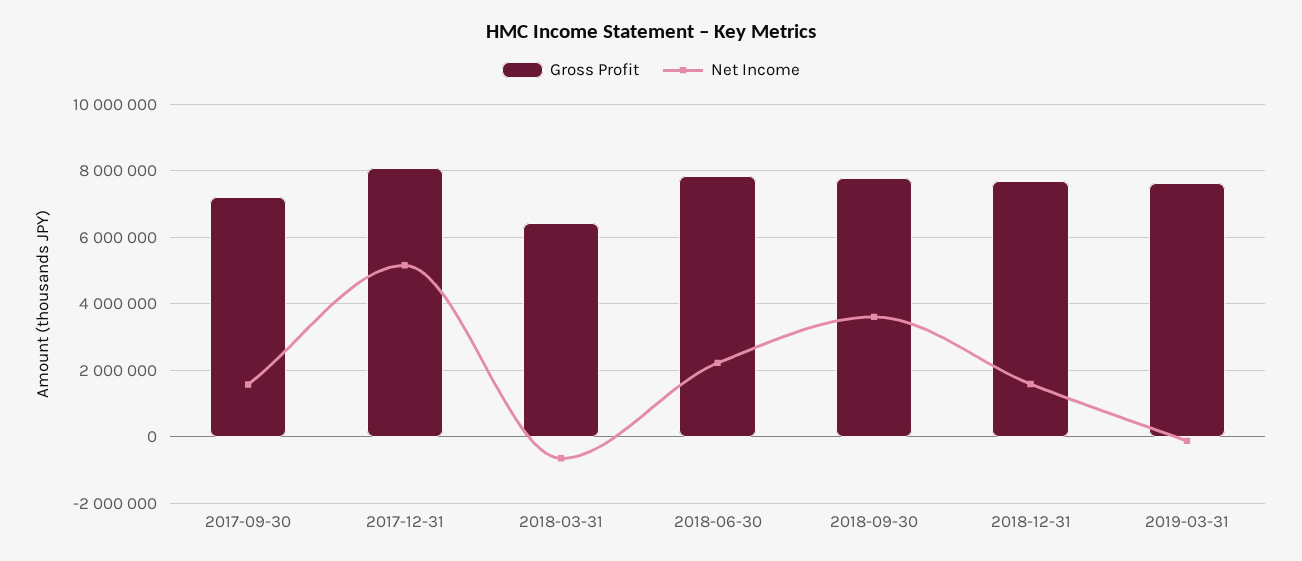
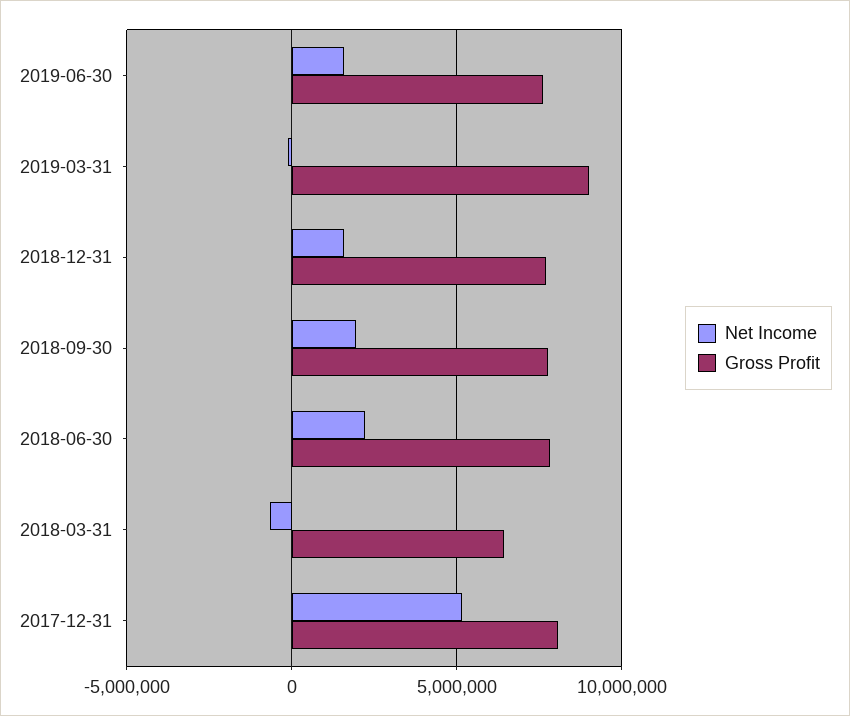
Gross Profit, 2017-09-30: 7200000 -> none
Net Income, 2017-09-30: 1600000 -> none
Net Income, 2018-09-30: 3600000 -> 2000000
Gross Profit, 2019-03-31: 7600000 -> 9000000
Net Income, 2019-06-30: none -> 1500000
Gross Profit, 2019-06-30: none -> 7500000

